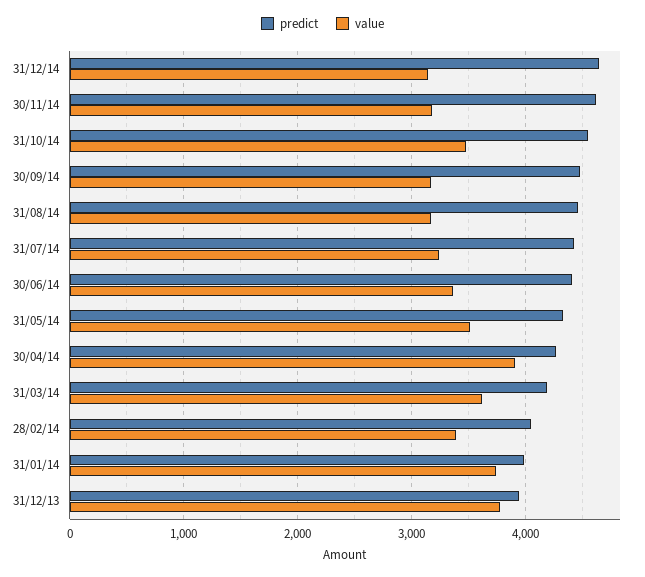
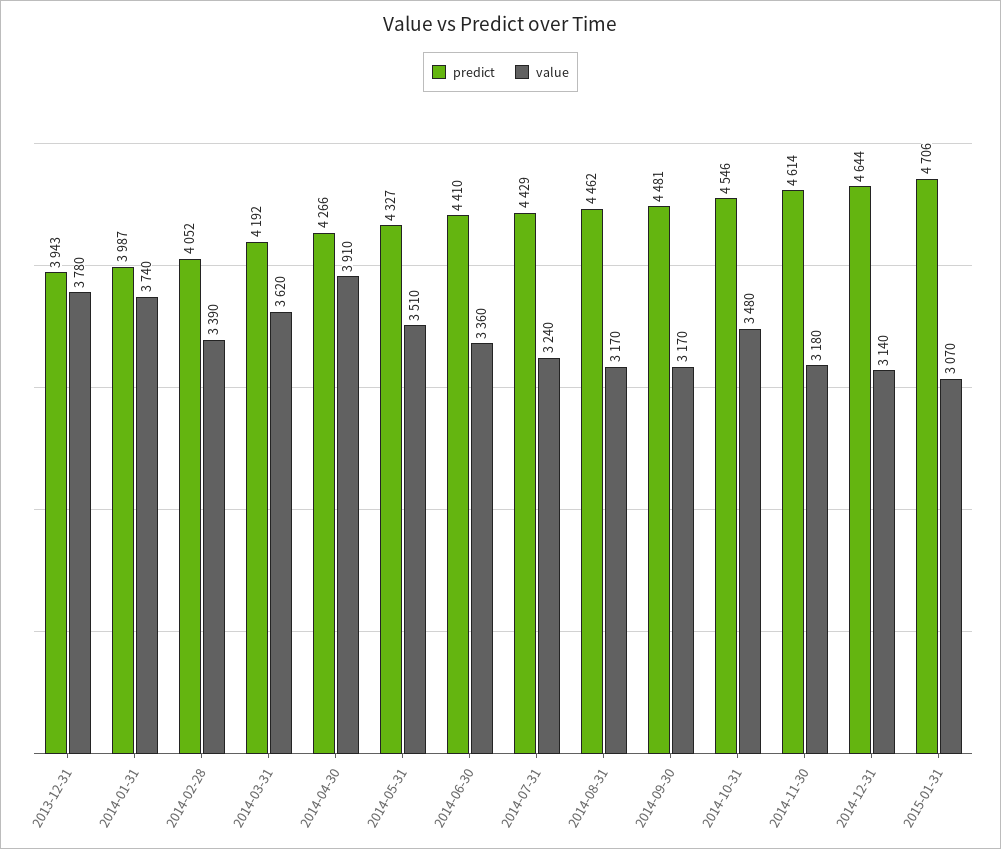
predict, 2015-01-31: none -> 4706
value, 2015-01-31: none -> 3070

